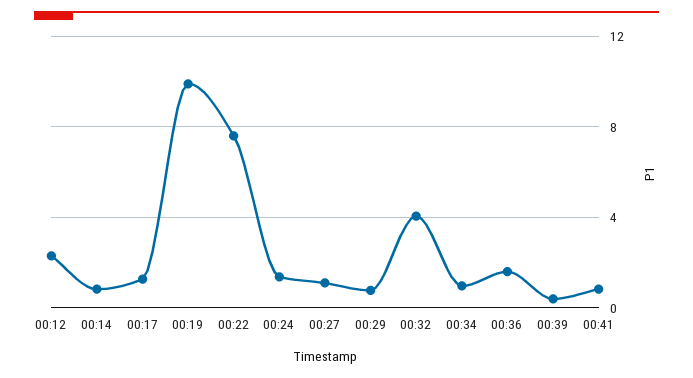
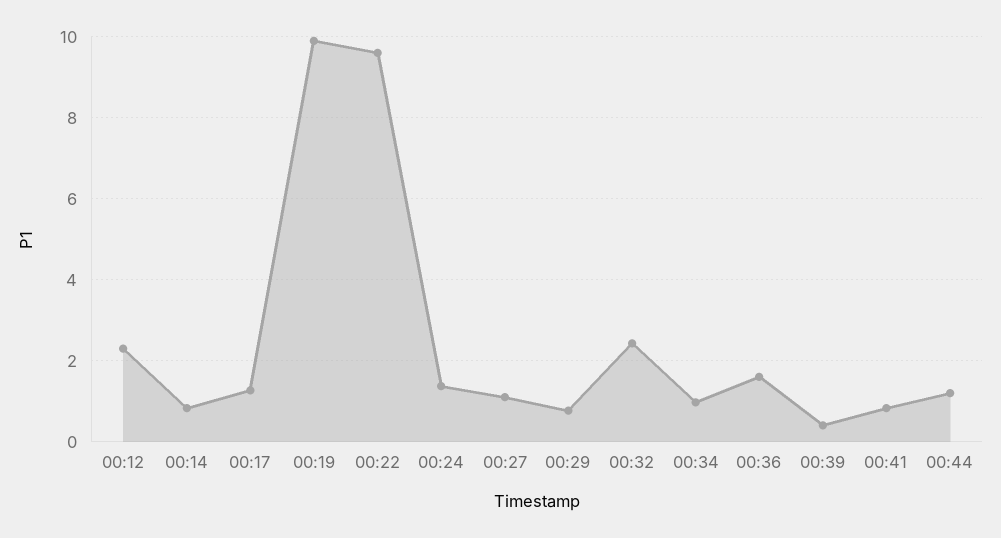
00:22: 7.5 -> 9.6
00:32: 4 -> 2.4
00:44: none -> 1.2

